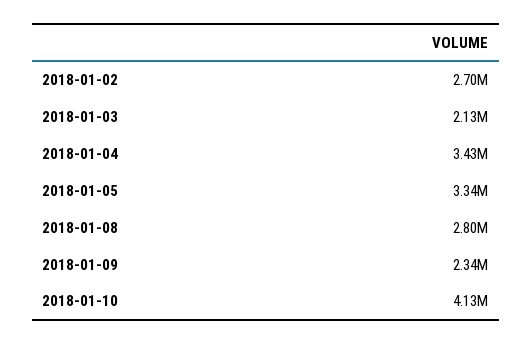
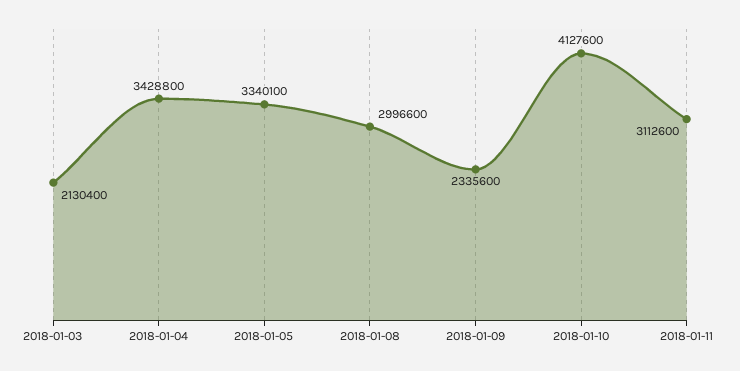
2018-01-02: 2700000 -> none
2018-01-08: 2800000 -> 2996600
2018-01-11: none -> 3112600

